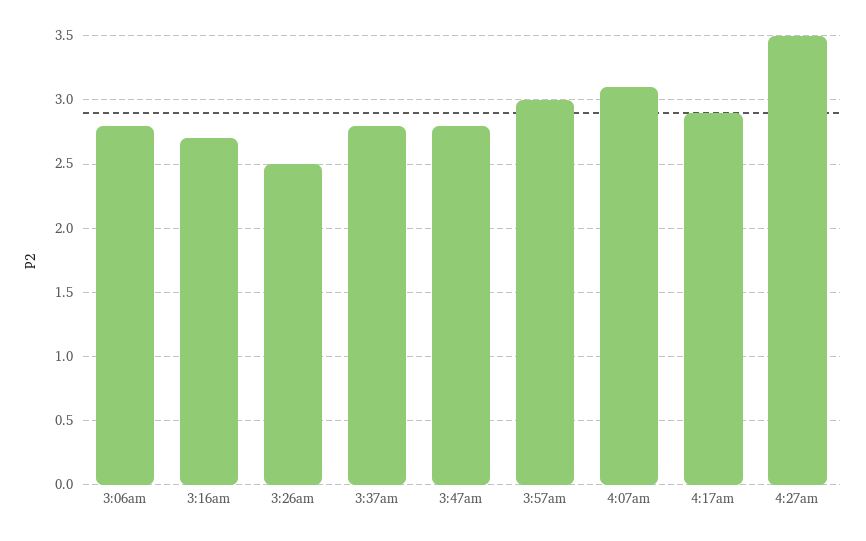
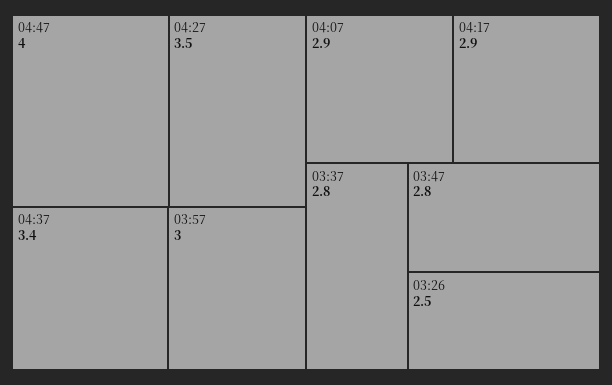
3:06am: 2.8 -> none
3:16am: 2.7 -> none
4:07am: 3.1 -> 2.9
04:47: none -> 4
04:37: none -> 3.4

